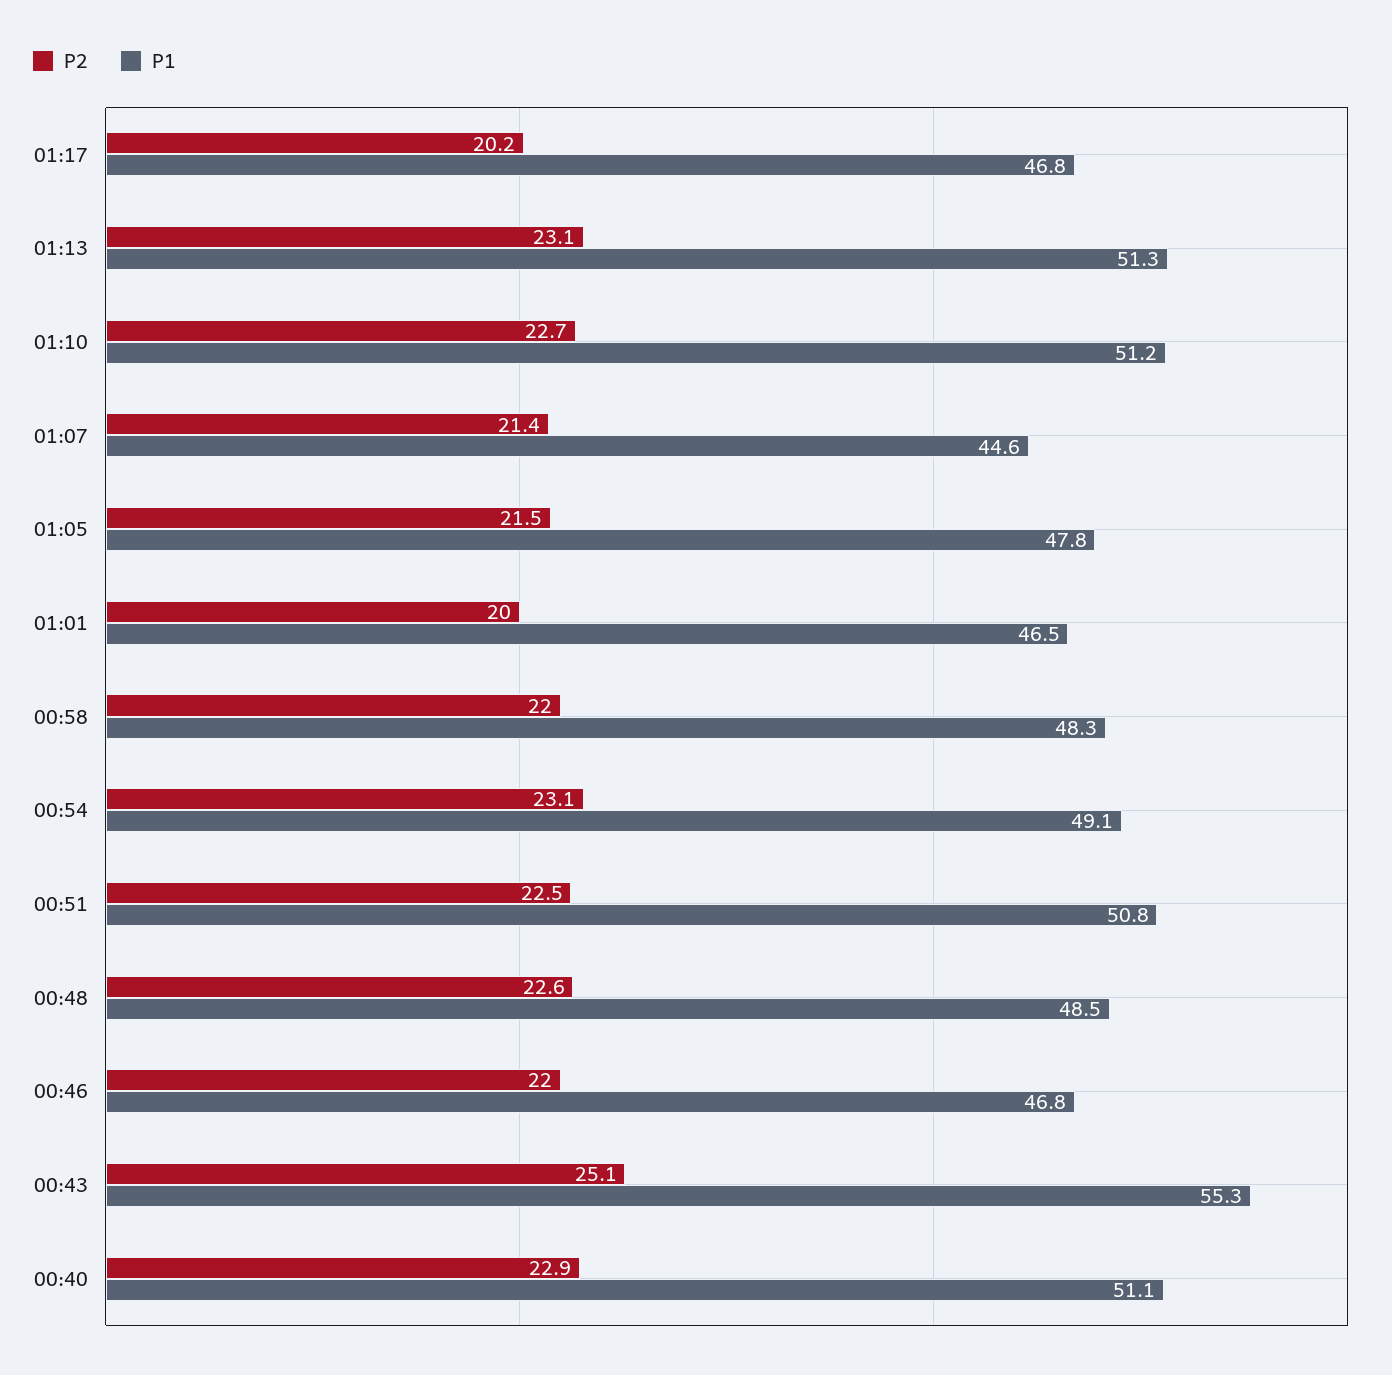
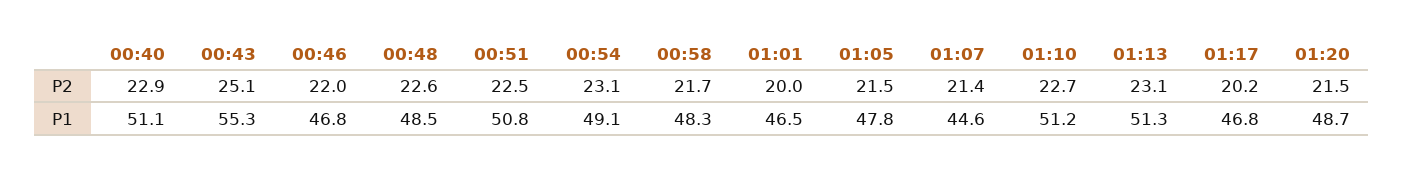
P2, 00:58: 22 -> 21.7
P2, 01:20: none -> 21.5
P1, 01:20: none -> 48.7

